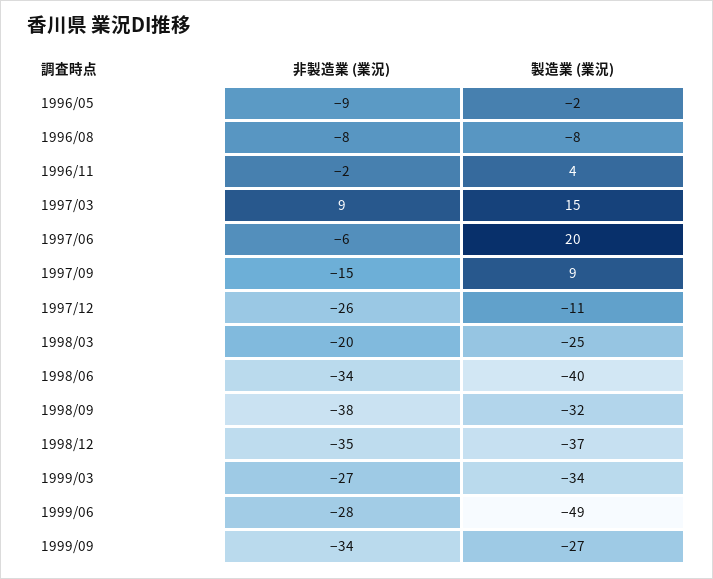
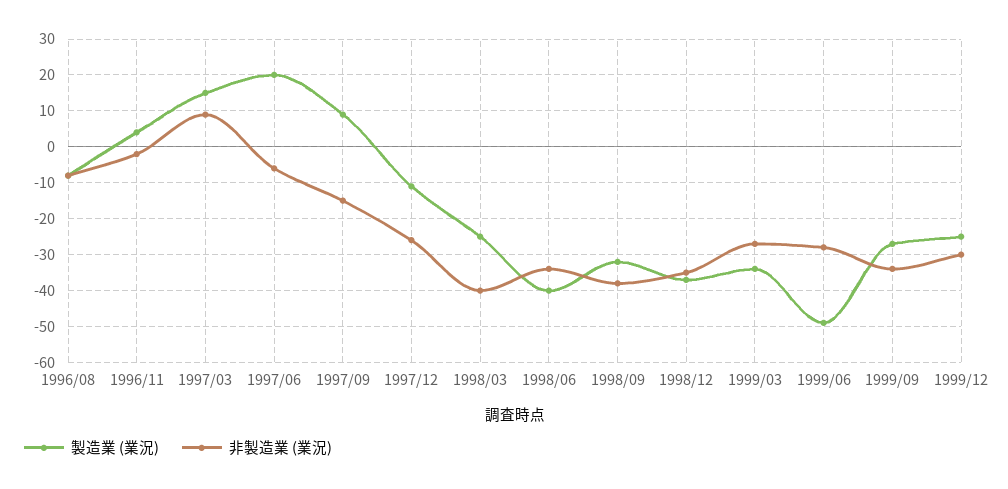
非製造業 (業況), 1996/05: -9 -> none
製造業 (業況), 1996/05: -2 -> none
非製造業 (業況), 1998/03: -20 -> -40
製造業 (業況), 1999/12: none -> -25
非製造業 (業況), 1999/12: none -> -30

